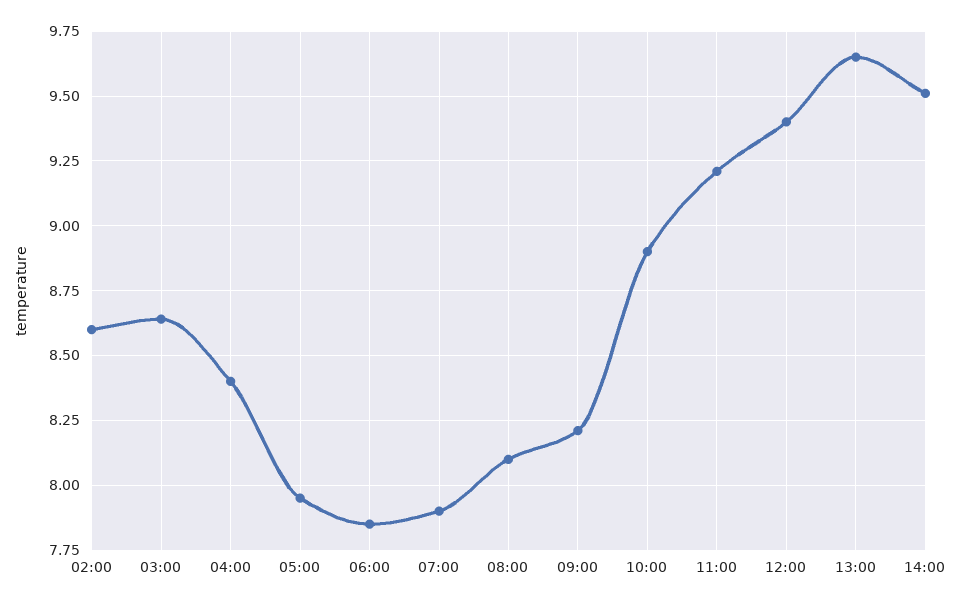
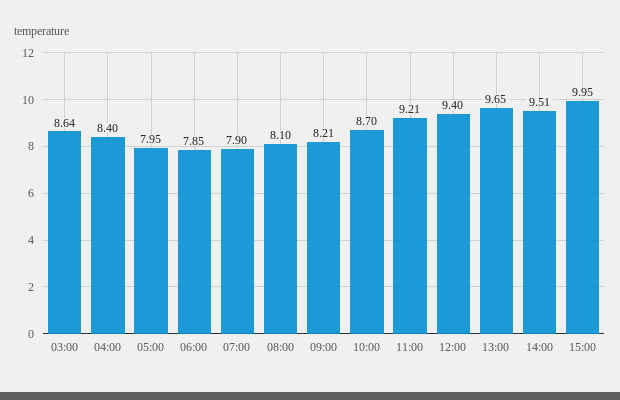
02:00: 8.6 -> none
10:00: 8.9 -> 8.7
15:00: none -> 9.95

